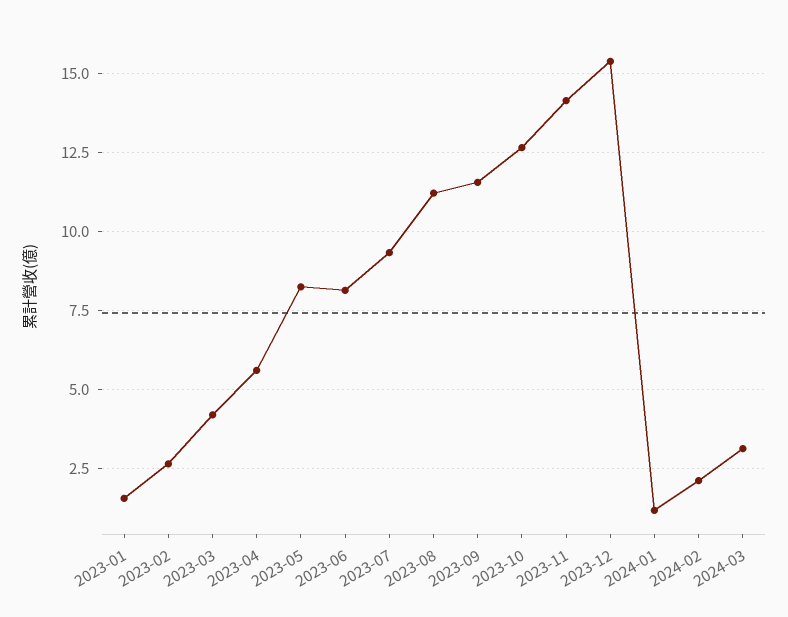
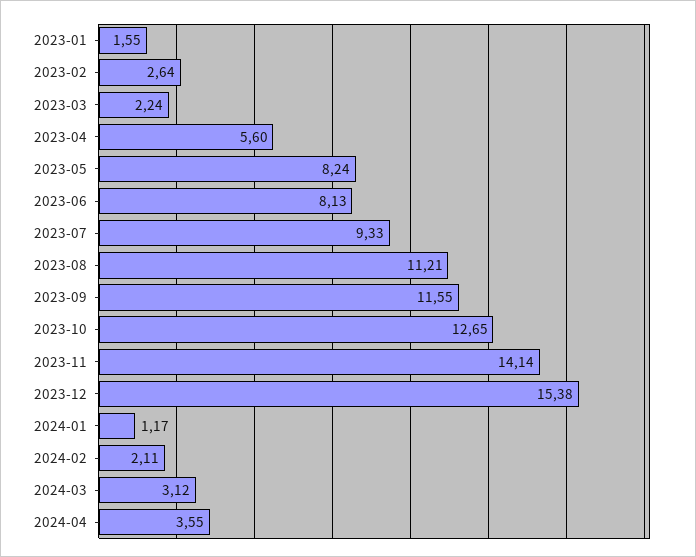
2023-03: 4.25 -> 2.24
2024-04: none -> 3.55

